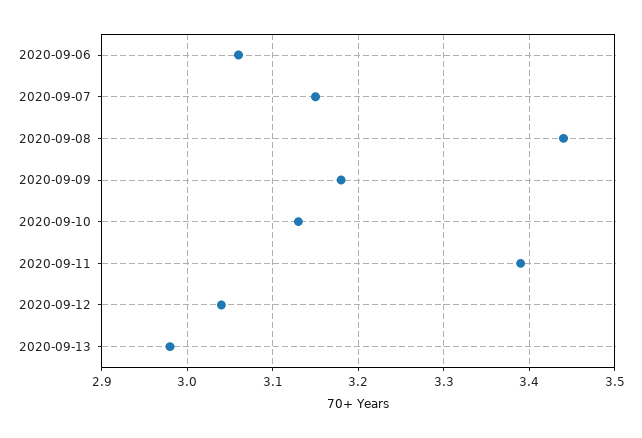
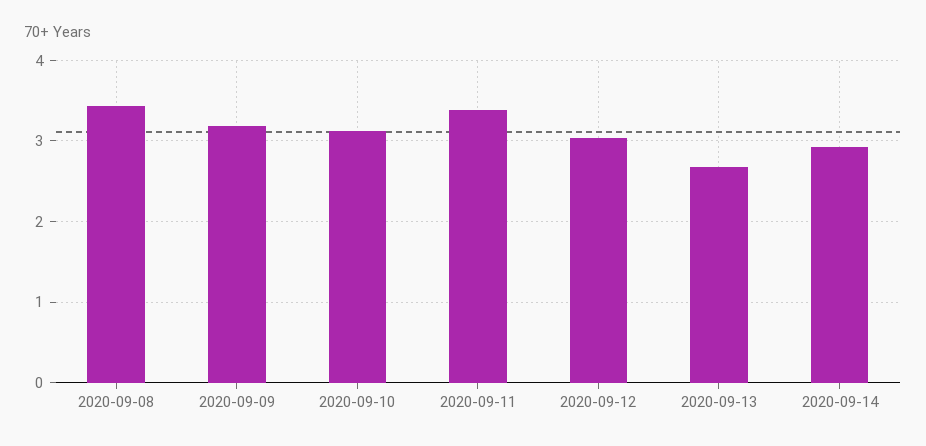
2020-09-06: 3.06 -> none
2020-09-07: 3.15 -> none
2020-09-13: 2.98 -> 2.7
2020-09-14: none -> 2.9

